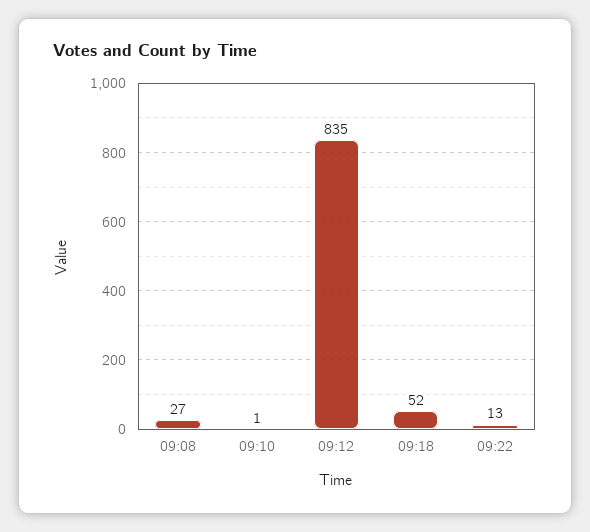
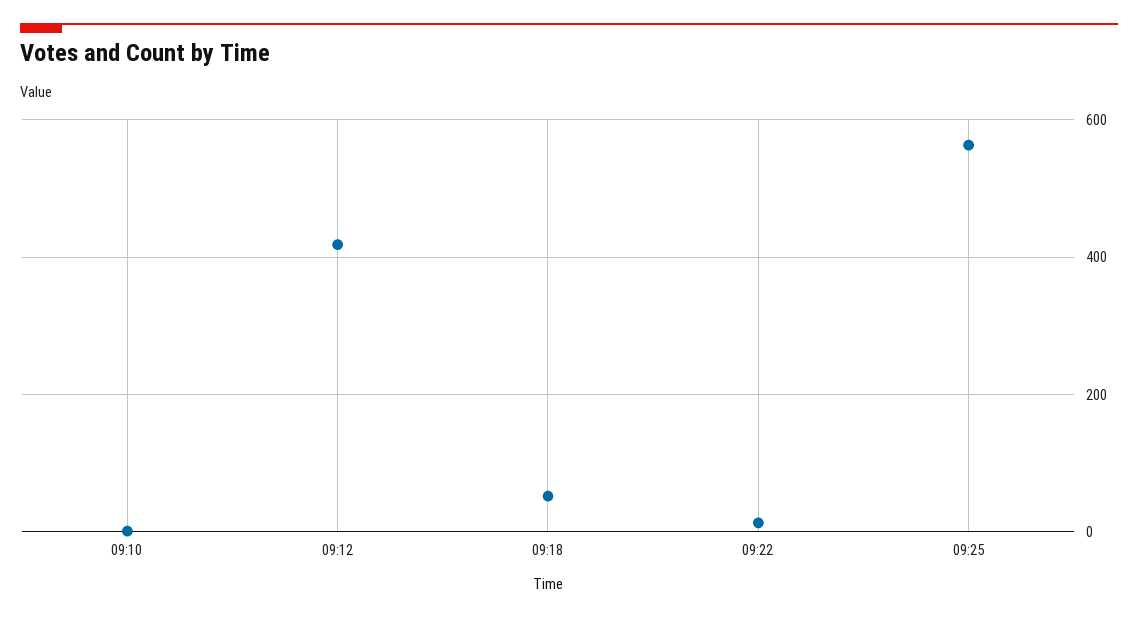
09:08: 27 -> none
09:12: 835 -> 420
09:25: none -> 560

